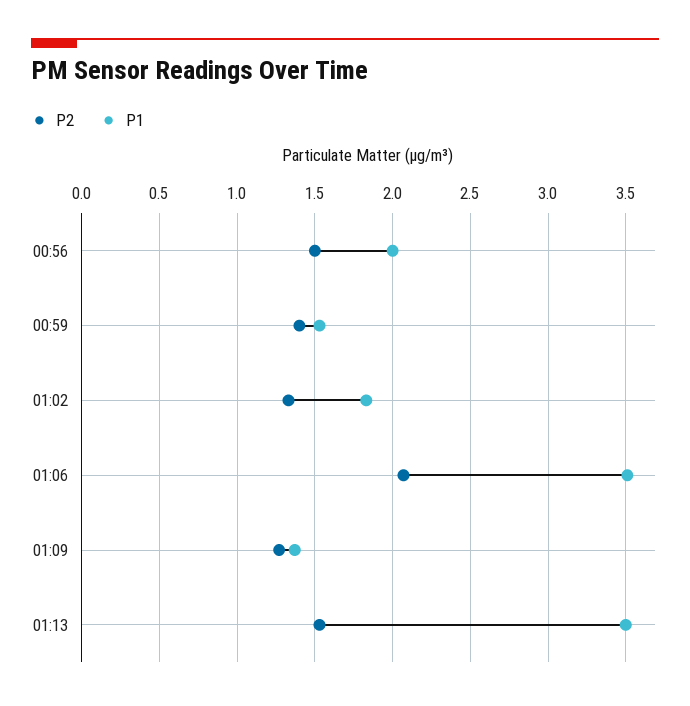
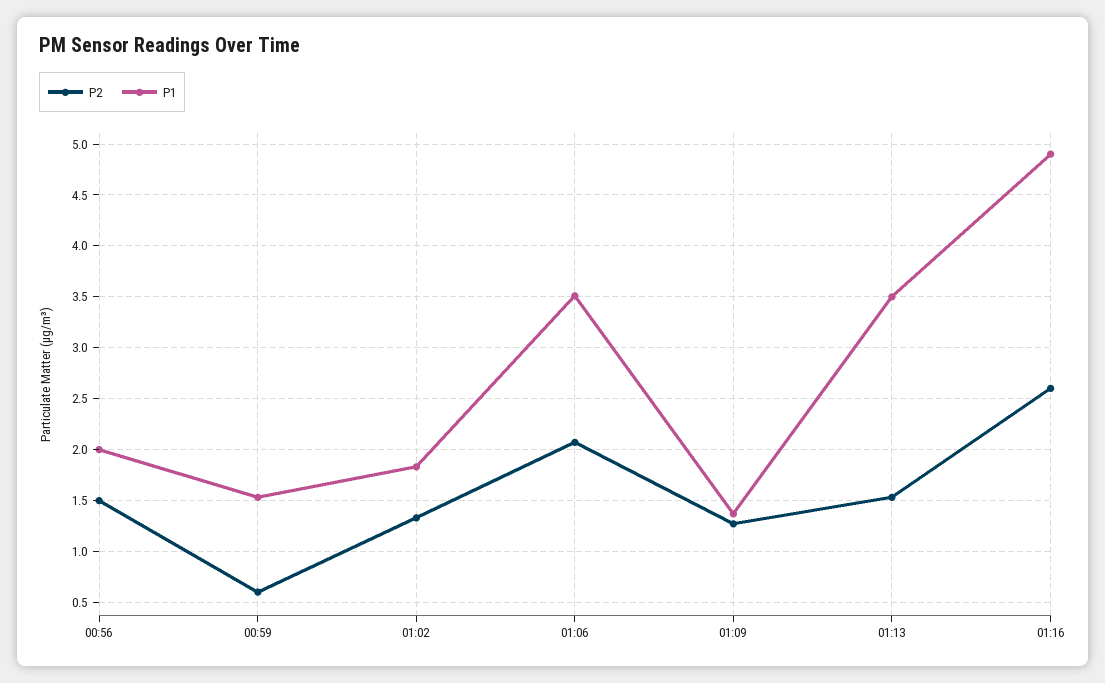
P2, 00:59: 1.4 -> 0.6
P2, 01:16: none -> 2.6
P1, 01:16: none -> 4.9

